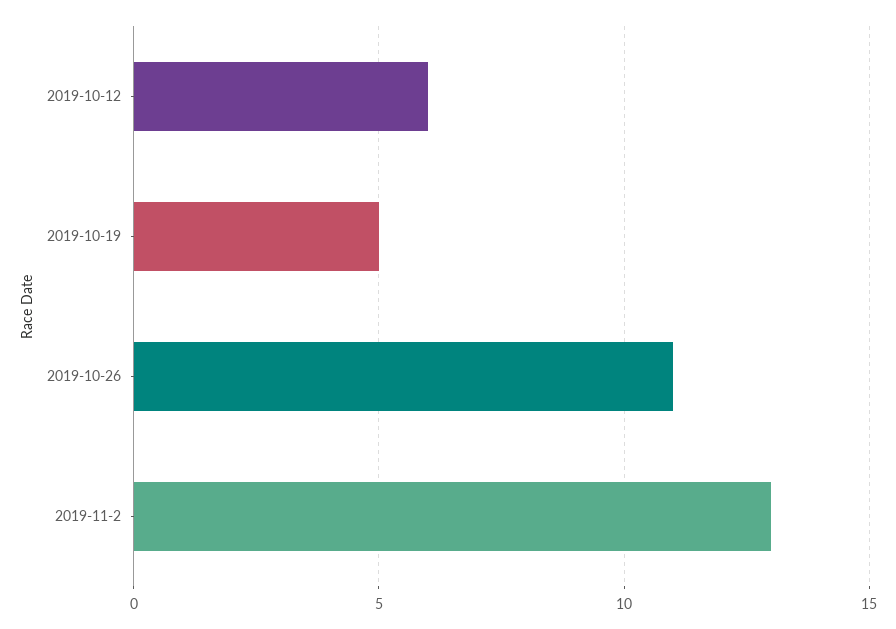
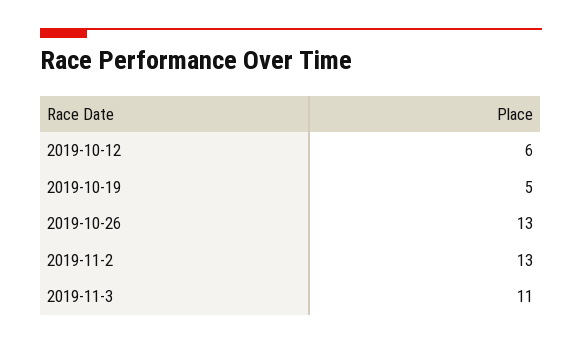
2019-10-26: 11 -> 13
2019-11-3: none -> 11

